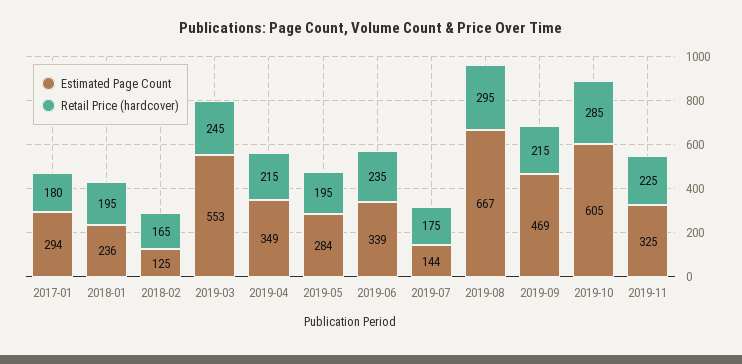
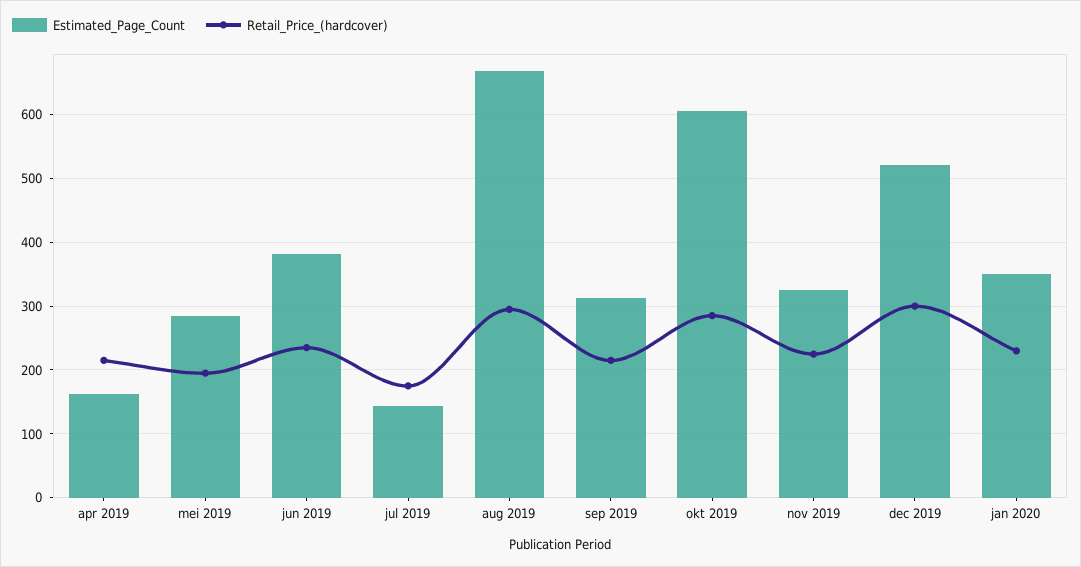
Estimated Page Count, 2017-01: 294 -> none
Retail Price (hardcover), 2017-01: 180 -> none
Estimated Page Count, 2018-01: 236 -> none
Retail Price (hardcover), 2018-01: 195 -> none
Estimated Page Count, 2018-02: 125 -> none
Retail Price (hardcover), 2018-02: 165 -> none
Estimated Page Count, 2019-03: 553 -> none
Retail Price (hardcover), 2019-03: 245 -> none
Estimated Page Count, 2019-04: 349 -> 160
Estimated Page Count, 2019-06: 339 -> 380
Estimated Page Count, 2019-09: 469 -> 310
Estimated Page Count, dec 2019: none -> 520
Retail Price (hardcover), dec 2019: none -> 300
Estimated Page Count, jan 2020: none -> 350
Retail Price (hardcover), jan 2020: none -> 230

